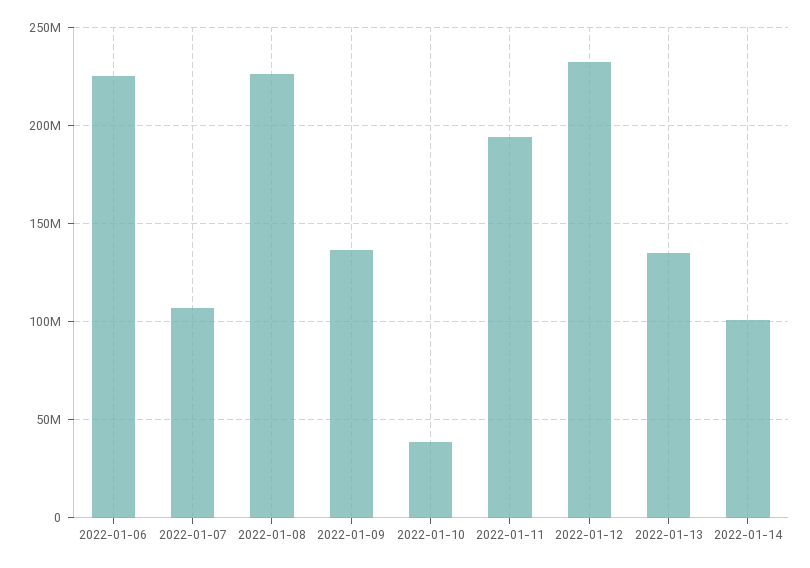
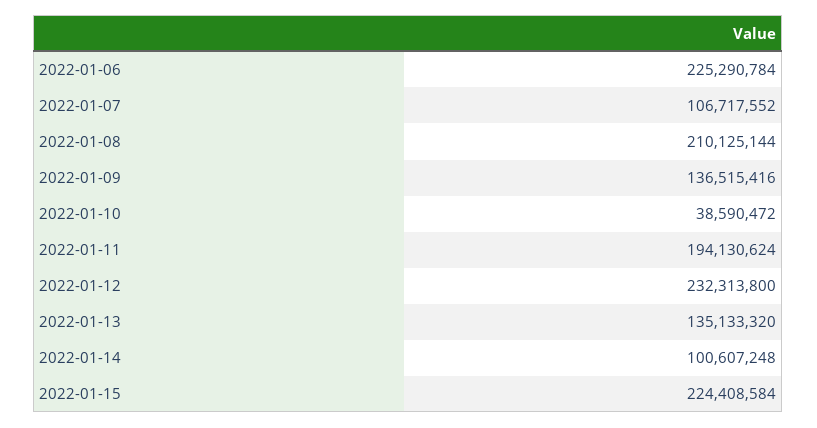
2022-01-08: 225000000 -> 210125144
2022-01-15: none -> 224408584

